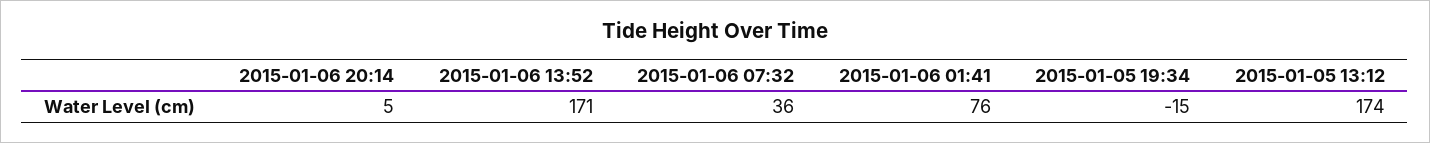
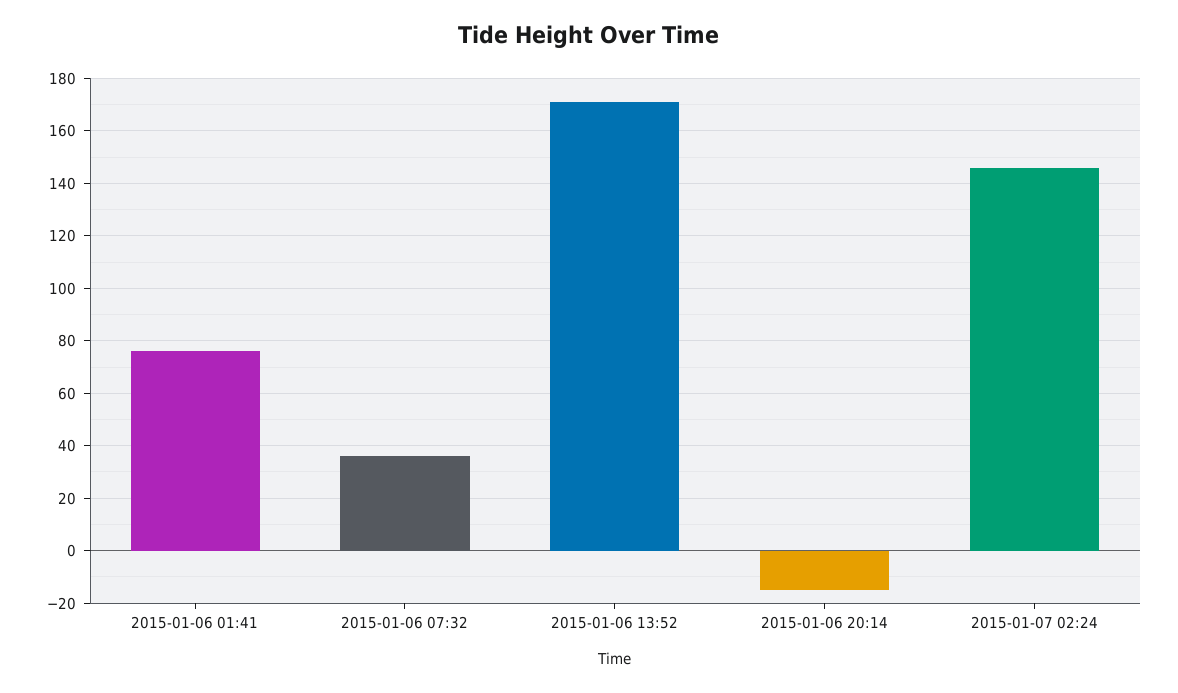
2015-01-06 20:14: 5 -> -15
2015-01-05 19:34: -15 -> none
2015-01-05 13:12: 174 -> none
2015-01-07 02:24: none -> 145

